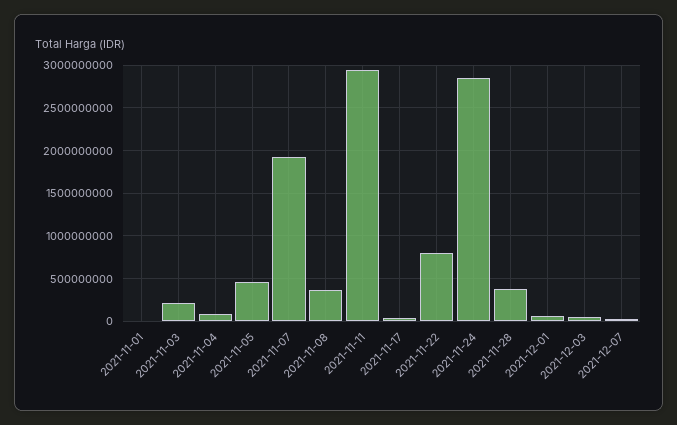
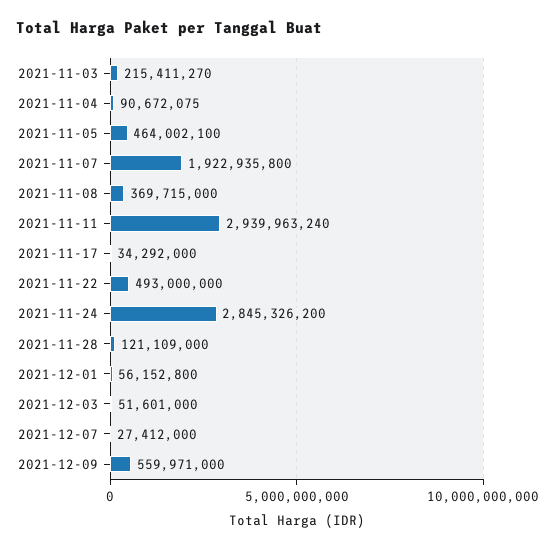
2021-11-01: 0 -> none
2021-11-22: 800000000 -> 493000000
2021-11-28: 400000000 -> 121109000
2021-12-09: none -> 559971000

